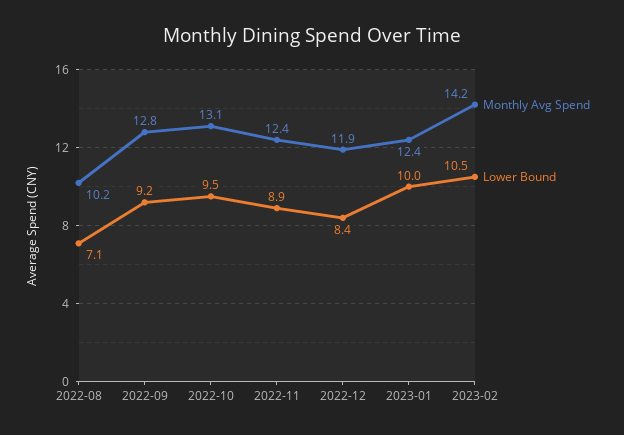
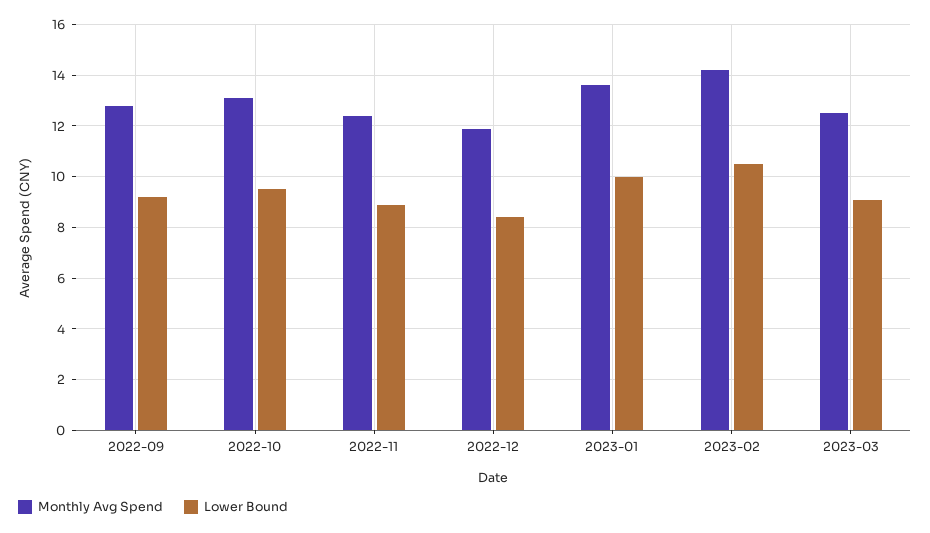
Monthly Avg Spend, 2022-08: 10.2 -> none
Lower Bound, 2022-08: 7.1 -> none
Monthly Avg Spend, 2023-01: 12.4 -> 13.5
Monthly Avg Spend, 2023-03: none -> 12.5
Lower Bound, 2023-03: none -> 9

